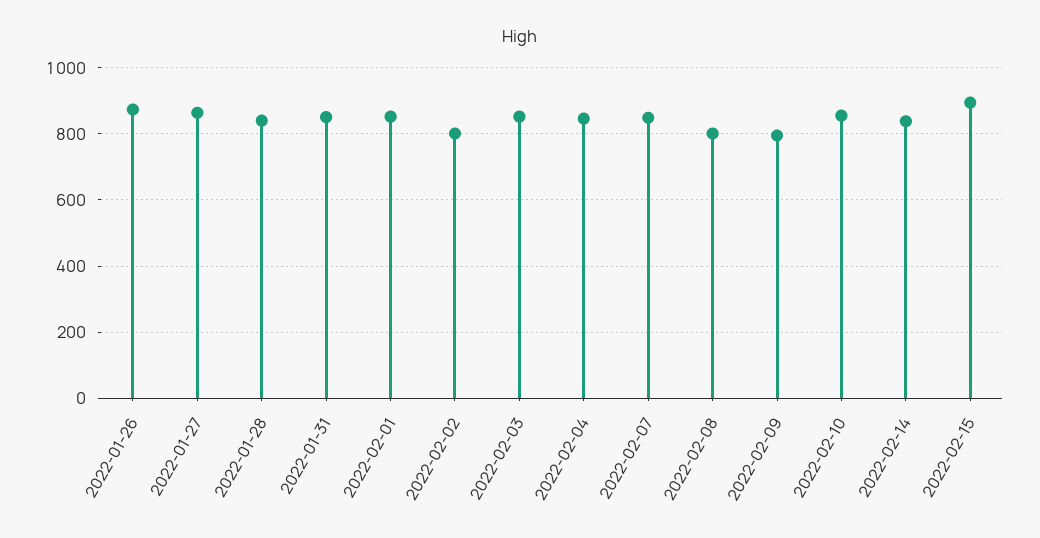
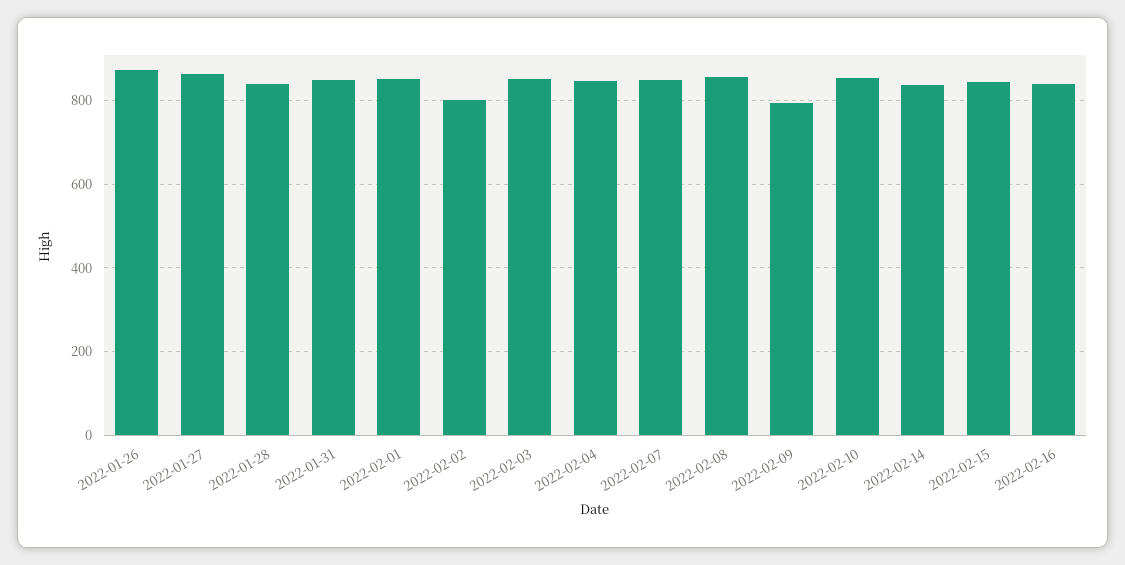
2022-02-08: 800 -> 860
2022-02-15: 900 -> 840
2022-02-16: none -> 840

